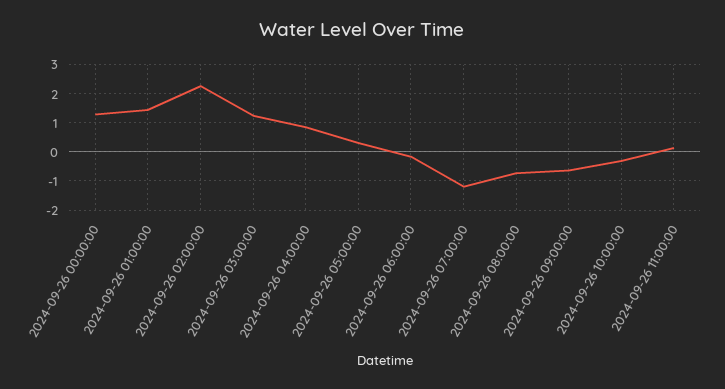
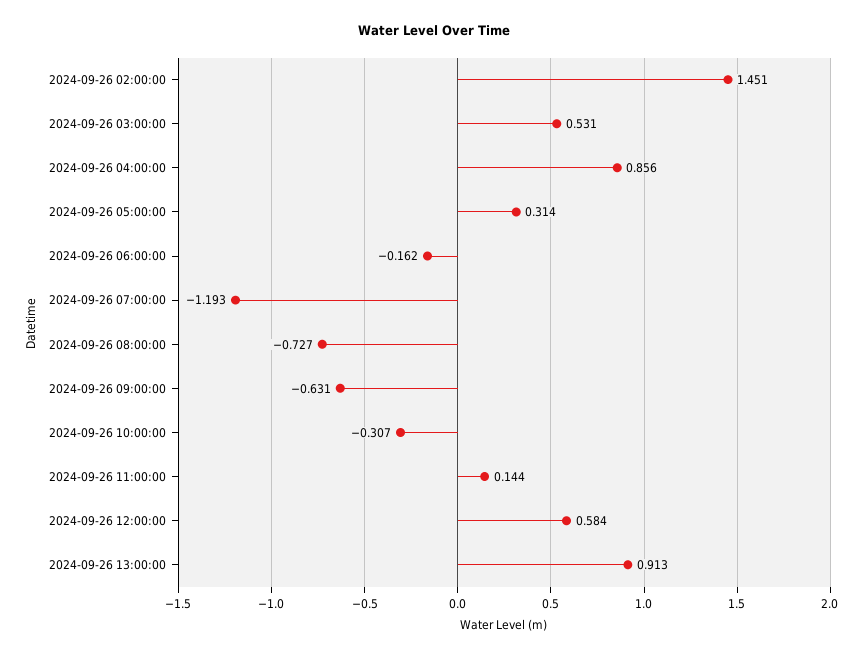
2024-09-26 00:00:00: 1.25 -> none
2024-09-26 01:00:00: 1.5 -> none
2024-09-26 02:00:00: 2.25 -> 1.451
2024-09-26 03:00:00: 1.25 -> 0.531
2024-09-26 12:00:00: none -> 0.584
2024-09-26 13:00:00: none -> 0.913

